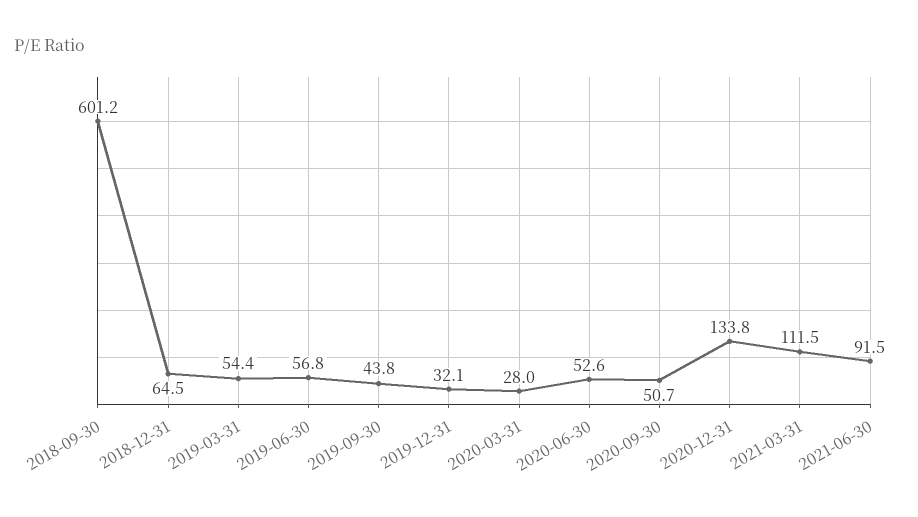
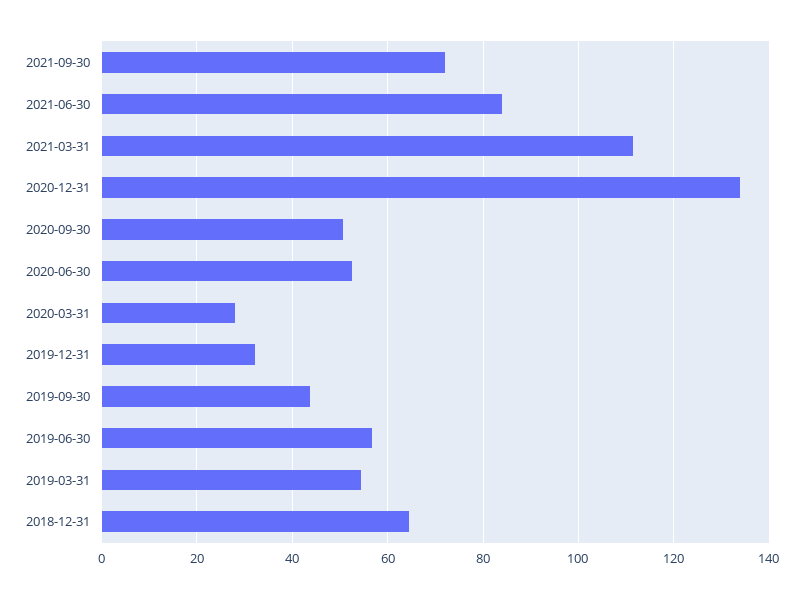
2018-09-30: 601.2 -> none
2021-06-30: 91.5 -> 84
2021-09-30: none -> 72

